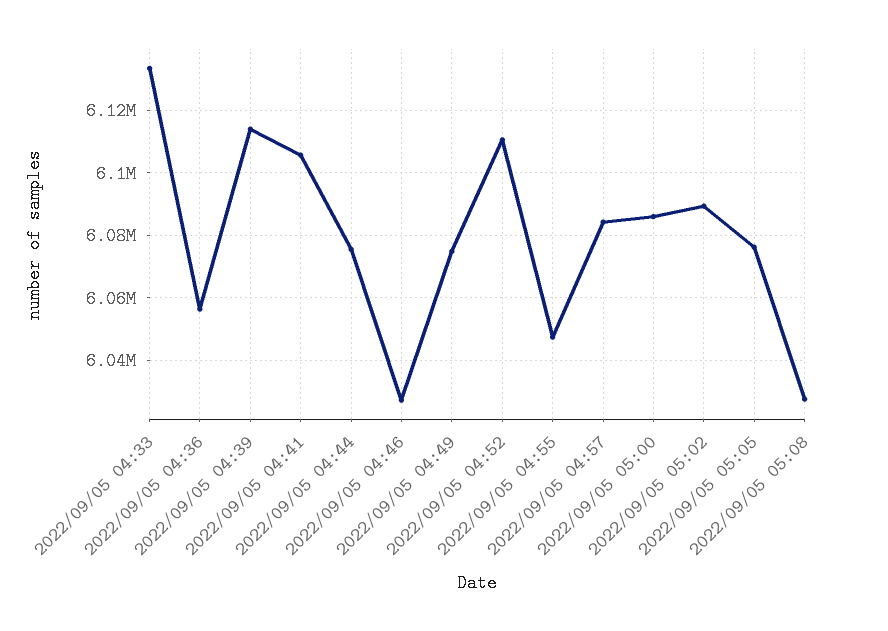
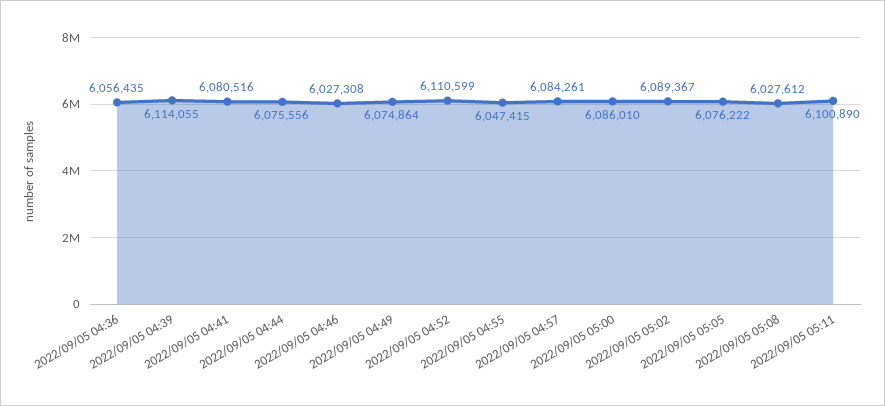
2022/09/05 04:33: 6134000 -> none
2022/09/05 04:41: 6106000 -> 6080516
2022/09/05 05:11: none -> 6100890

